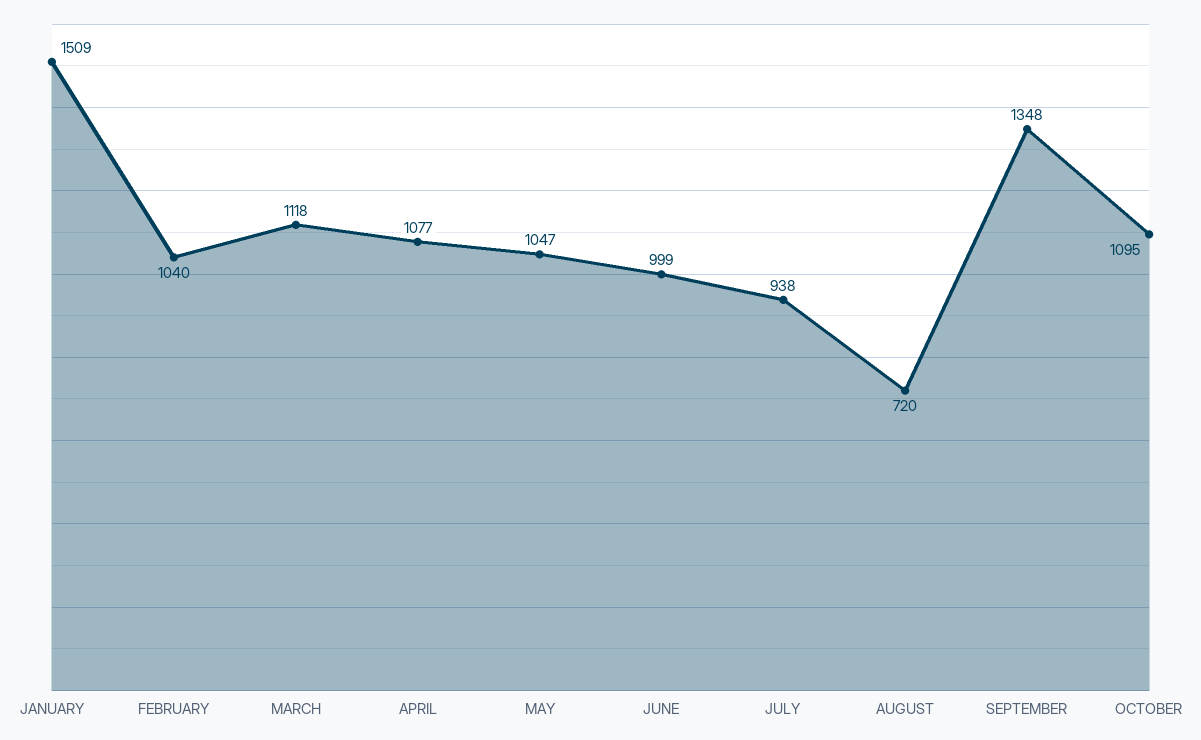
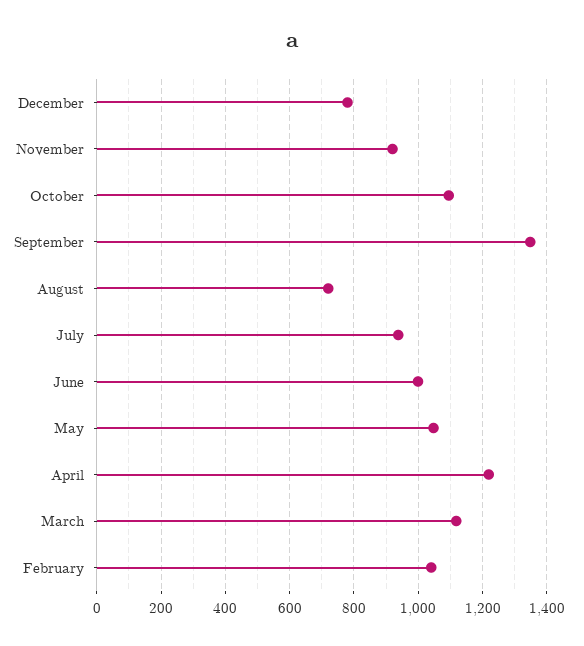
JANUARY: 1509 -> none
APRIL: 1077 -> 1220
December: none -> 780
November: none -> 920

